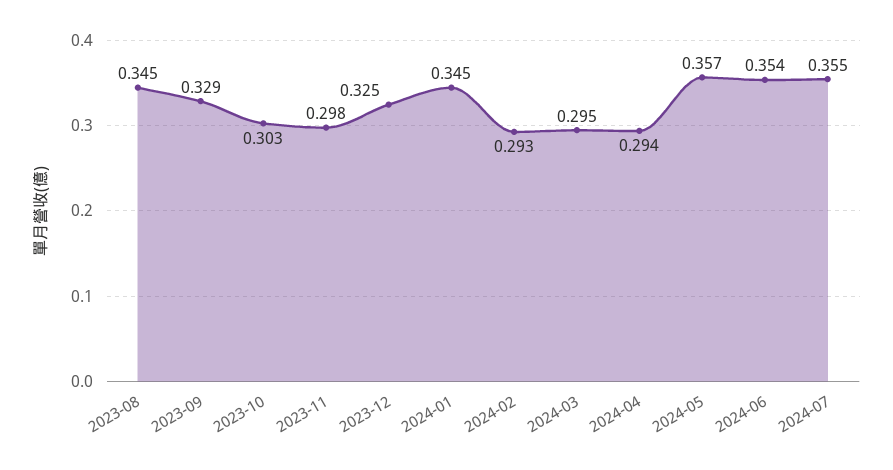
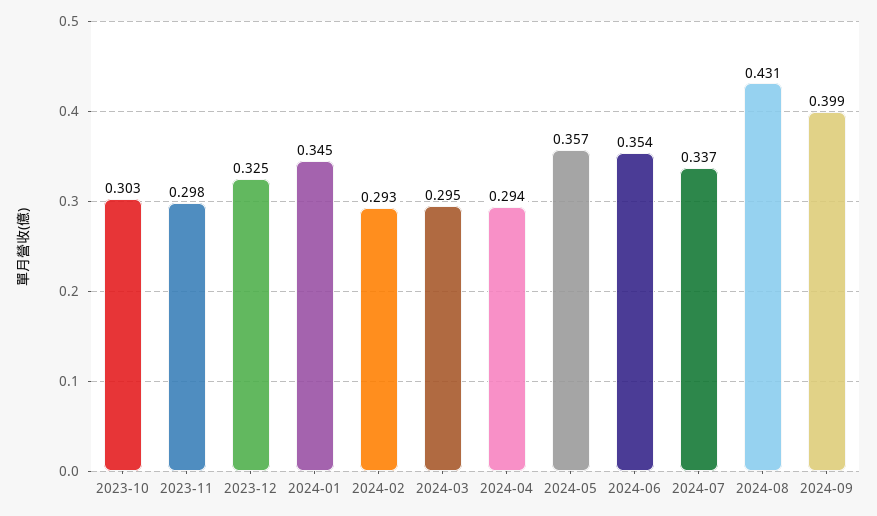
2023-08: 0.345 -> none
2023-09: 0.329 -> none
2024-07: 0.355 -> 0.337
2024-08: none -> 0.431
2024-09: none -> 0.399

